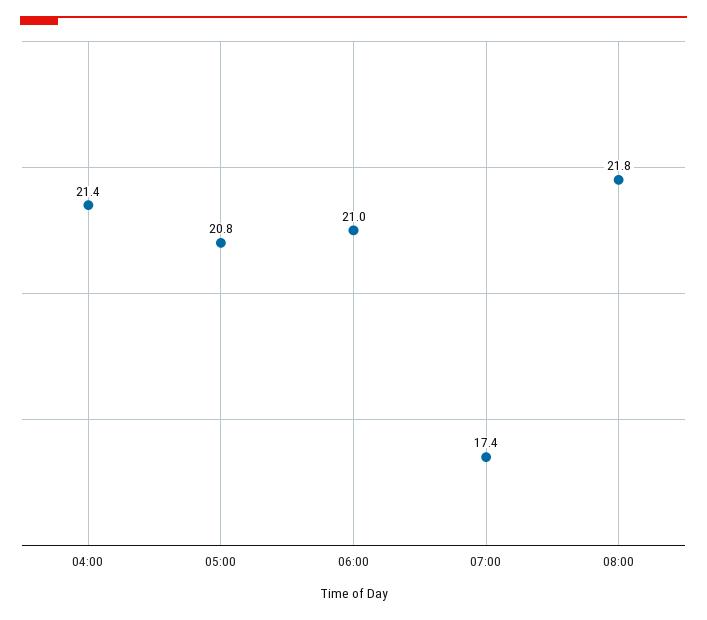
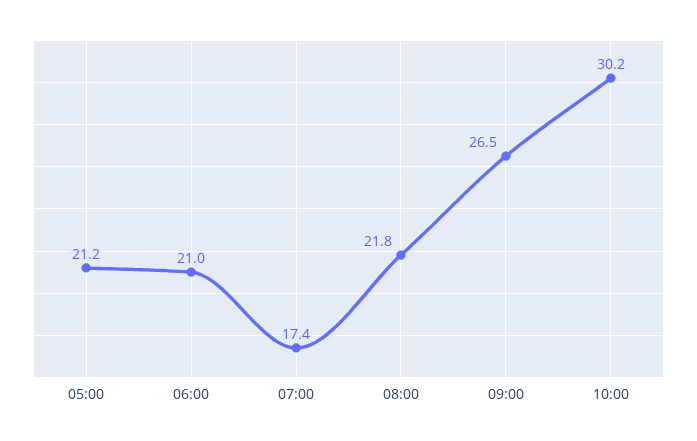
04:00: 21.4 -> none
05:00: 20.8 -> 21.2
09:00: none -> 26.5
10:00: none -> 30.2

